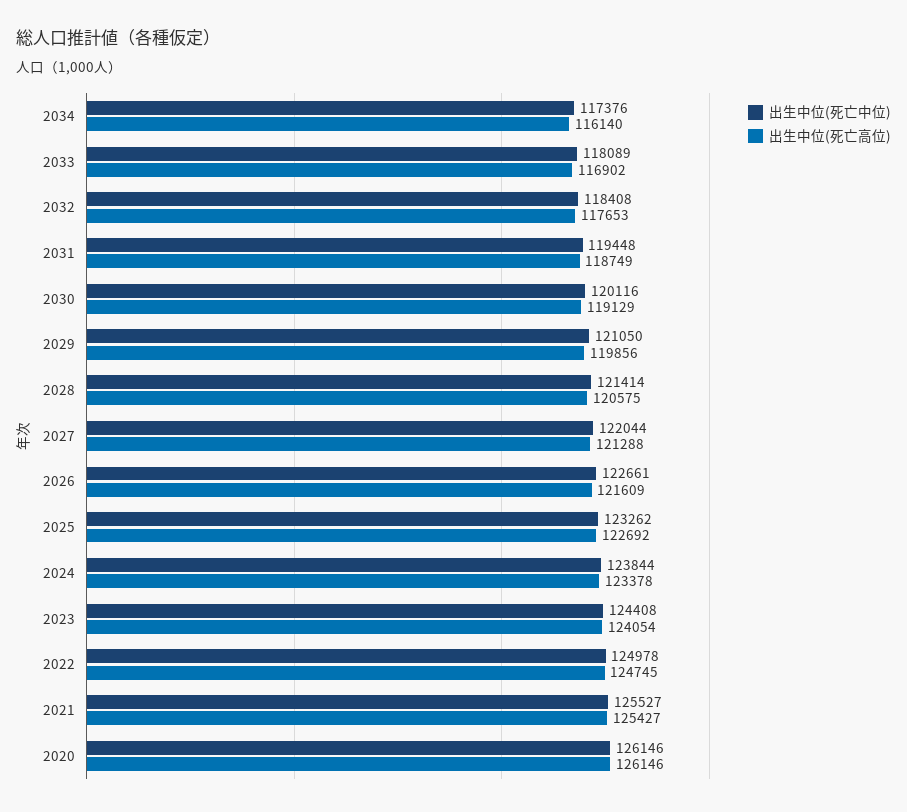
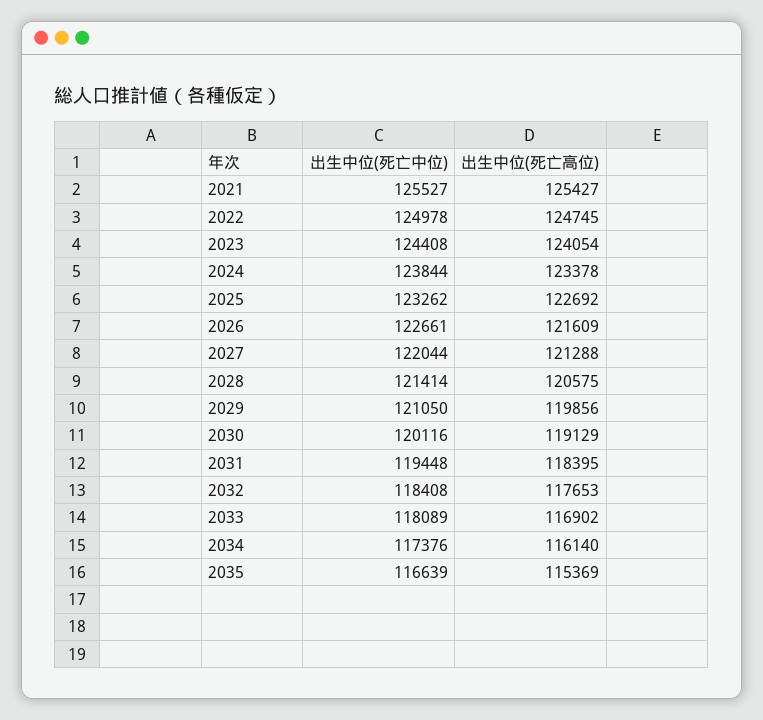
出生中位(死亡高位), 2031: 118749 -> 118395
出生中位(死亡中位), 2020: 126146 -> none
出生中位(死亡高位), 2020: 126146 -> none
出生中位(死亡中位), 2035: none -> 116639
出生中位(死亡高位), 2035: none -> 115369

